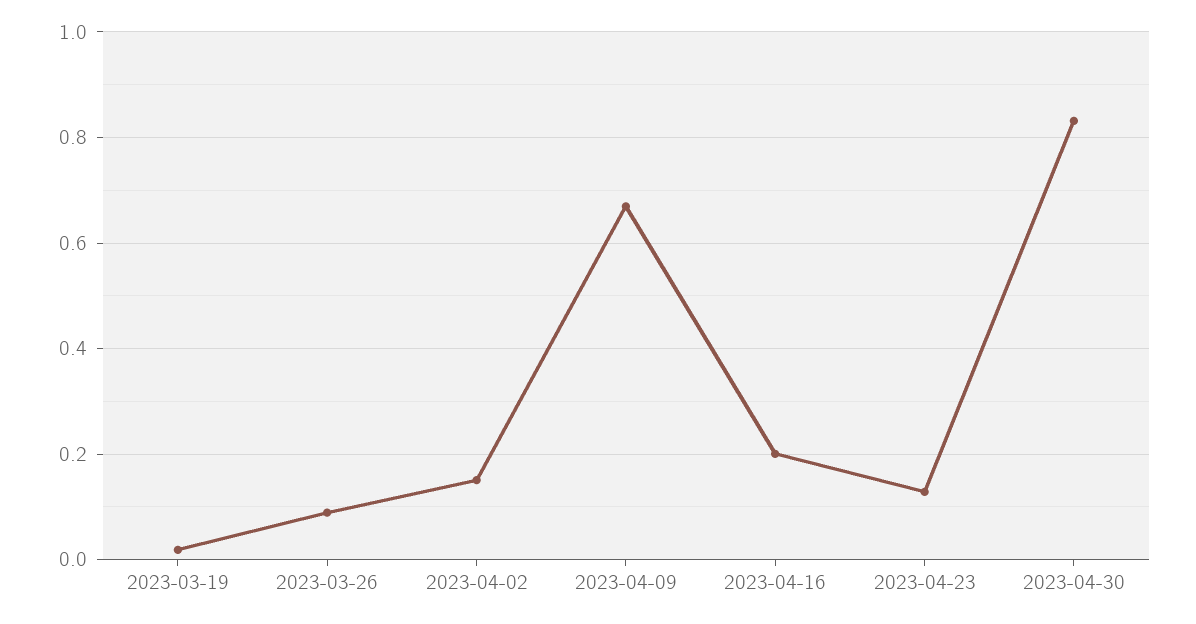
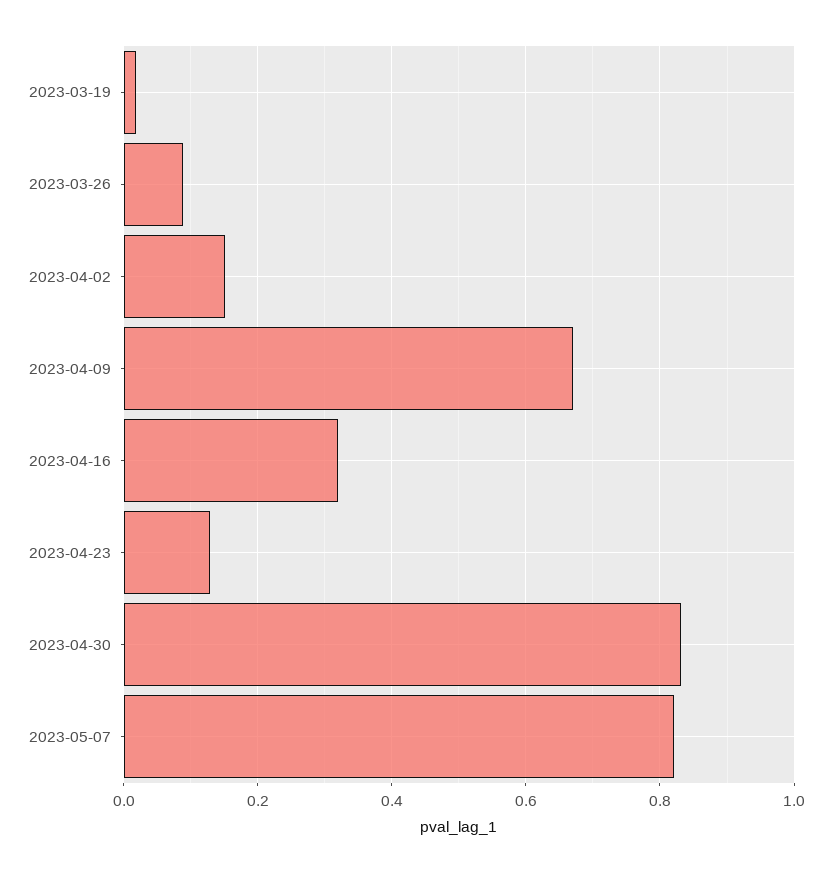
2023-04-16: 0.2 -> 0.32
2023-05-07: none -> 0.82

